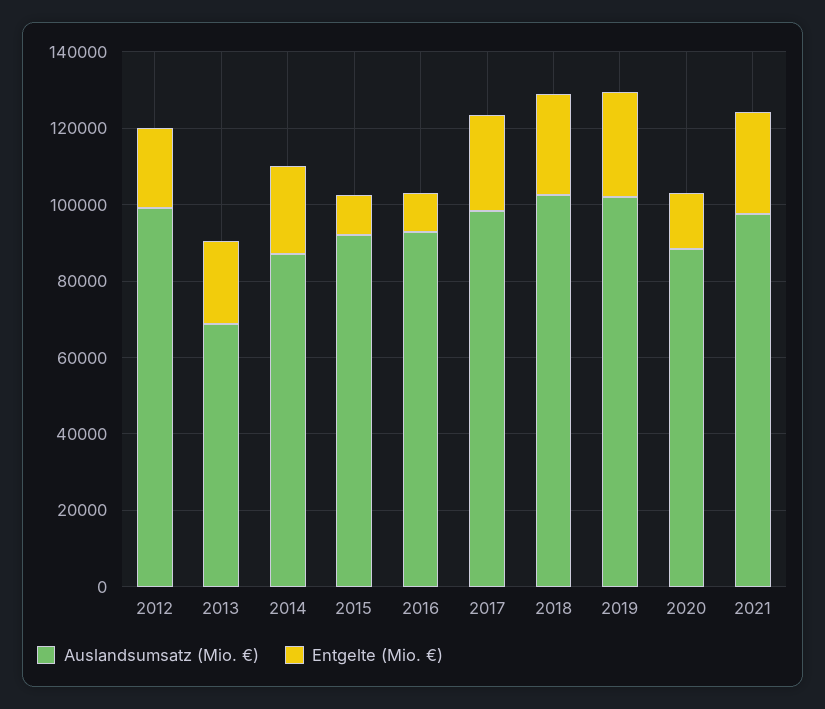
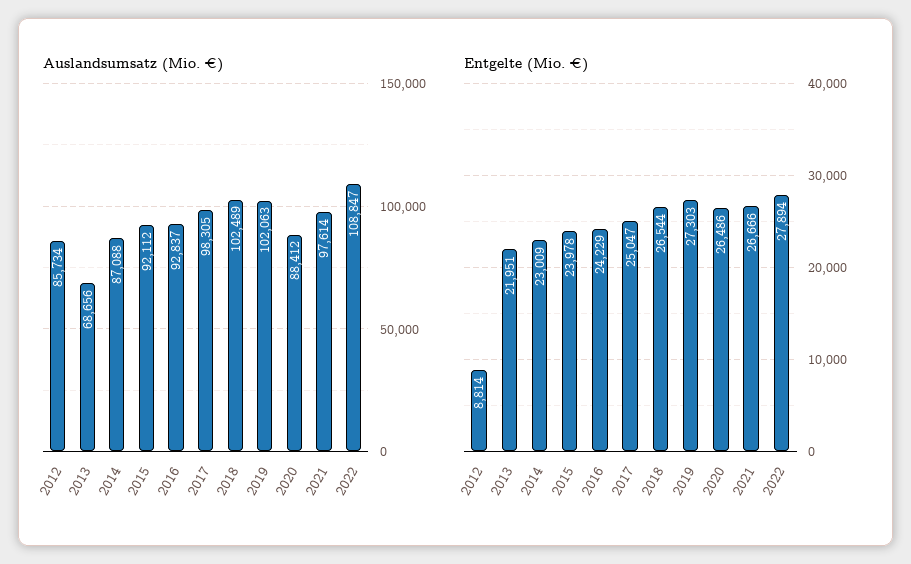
Auslandsumsatz (Mio. €), 2012: 100000 -> 85734
Entgelte (Mio. €), 2012: 20000 -> 8814
Entgelte (Mio. €), 2015: 10000 -> 23978
Entgelte (Mio. €), 2016: 10000 -> 24229
Entgelte (Mio. €), 2020: 15000 -> 26486
Auslandsumsatz (Mio. €), 2022: none -> 108847
Entgelte (Mio. €), 2022: none -> 27894

